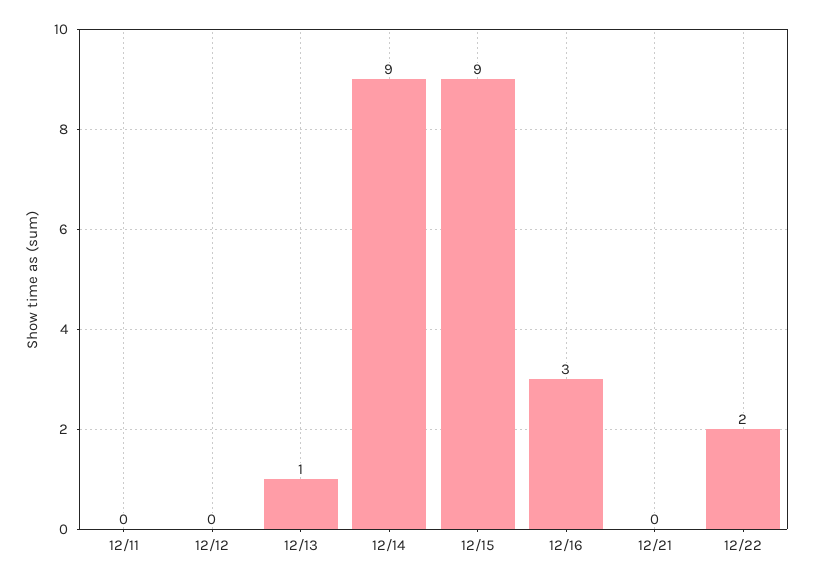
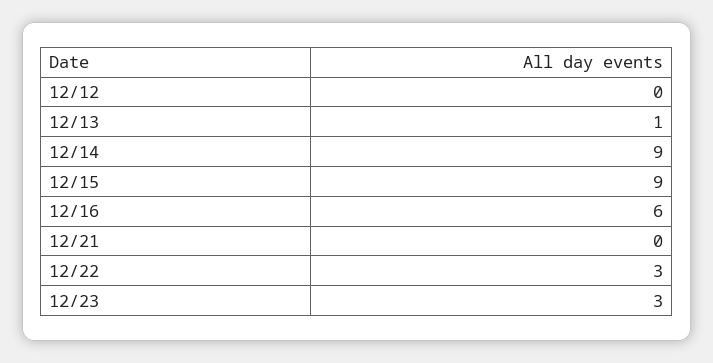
12/11: 0 -> none
12/16: 3 -> 6
12/22: 2 -> 3
12/23: none -> 3

